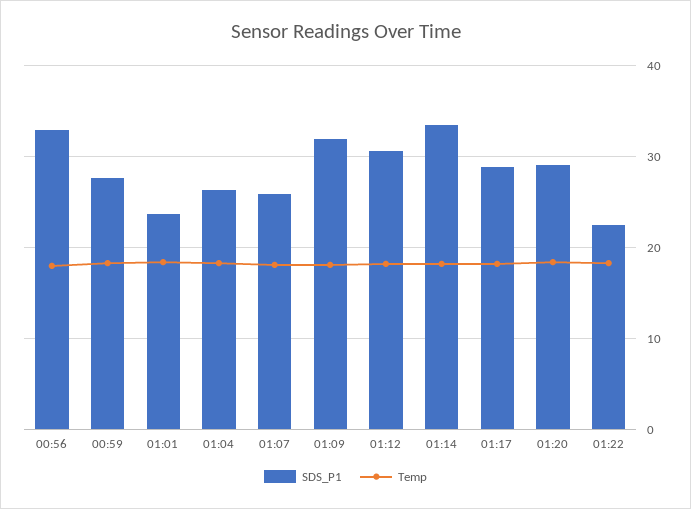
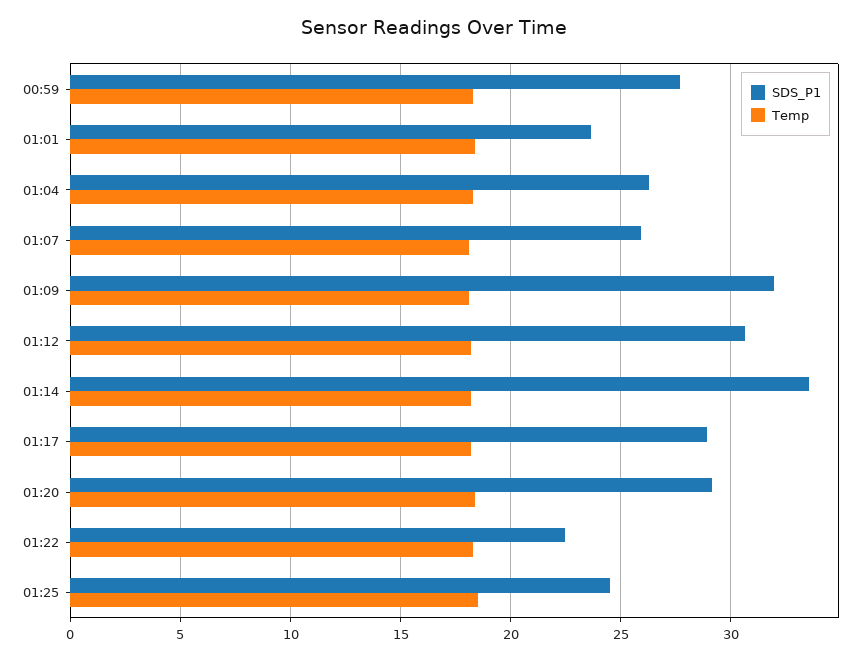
SDS_P1, 00:56: 33 -> none
Temp, 00:56: 18 -> none
SDS_P1, 01:25: none -> 24.5
Temp, 01:25: none -> 18.5

